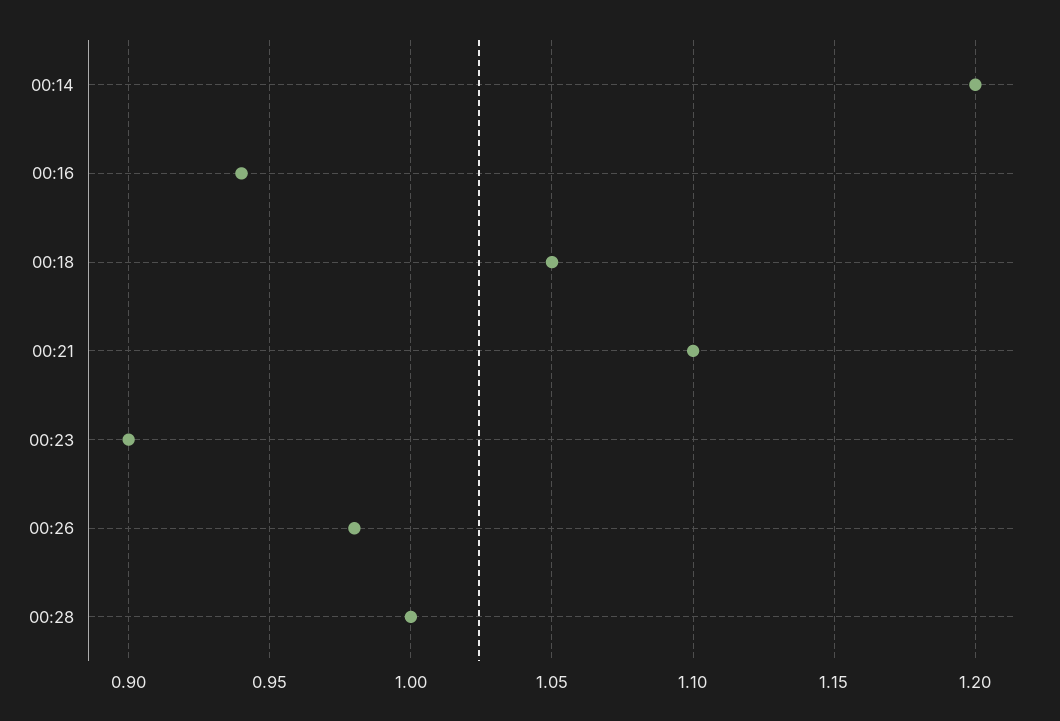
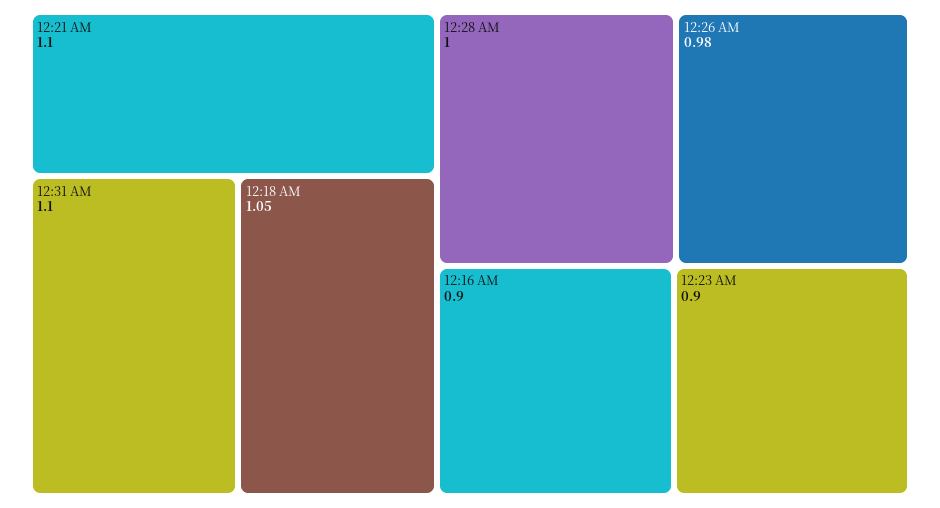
00:14: 1.2 -> none
00:16: 0.94 -> 0.9
12:31 AM: none -> 1.1

